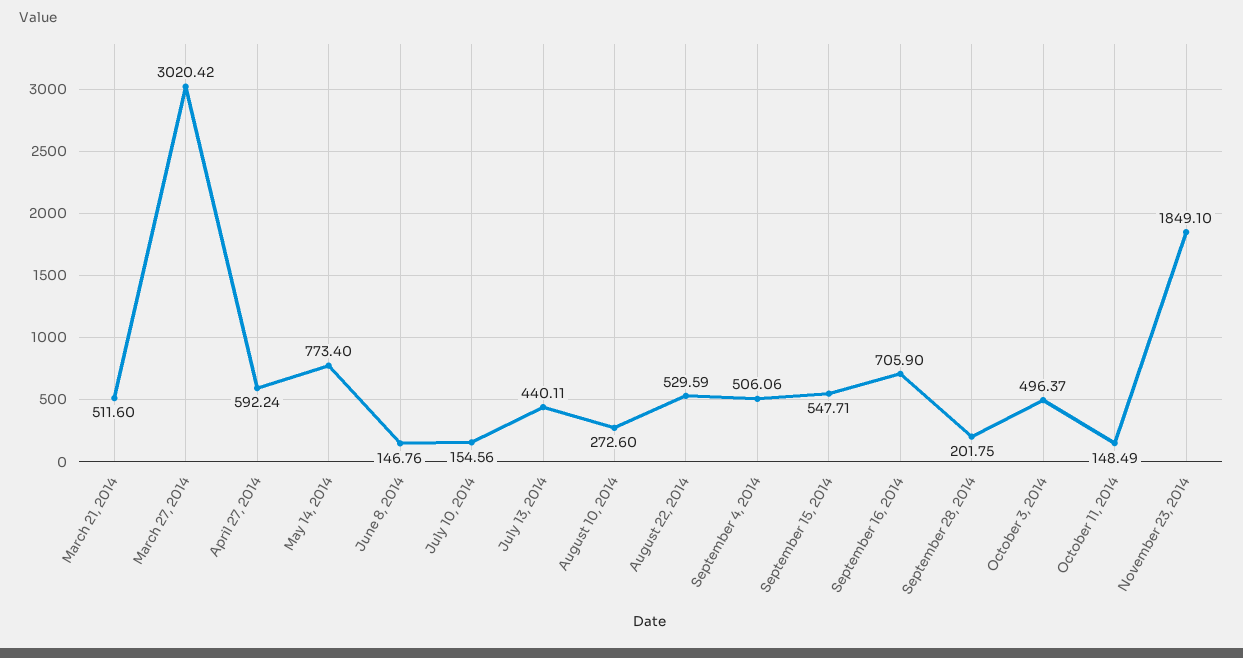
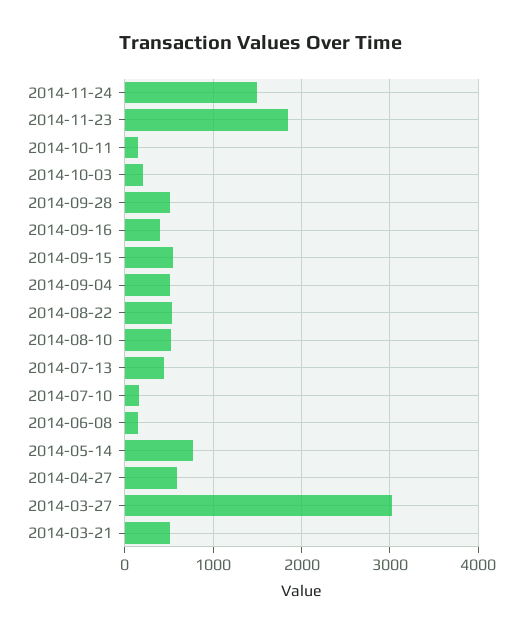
August 10, 2014: 272.6 -> 500
September 16, 2014: 705.9 -> 400
September 28, 2014: 201.75 -> 500
October 3, 2014: 496.37 -> 200
2014-11-24: none -> 1500

